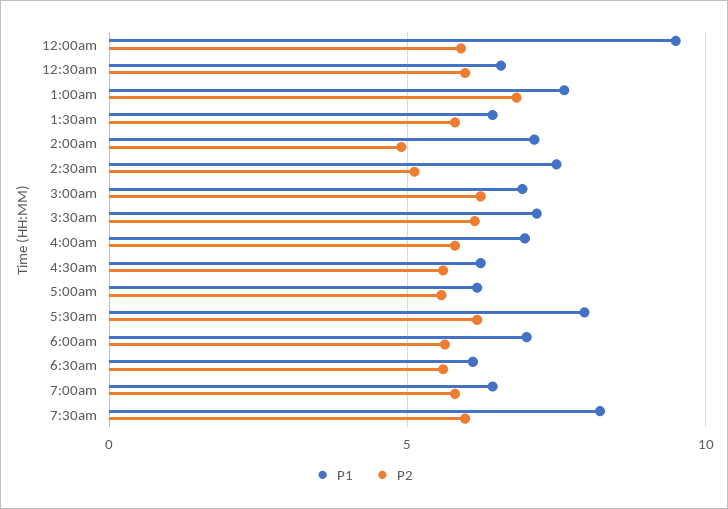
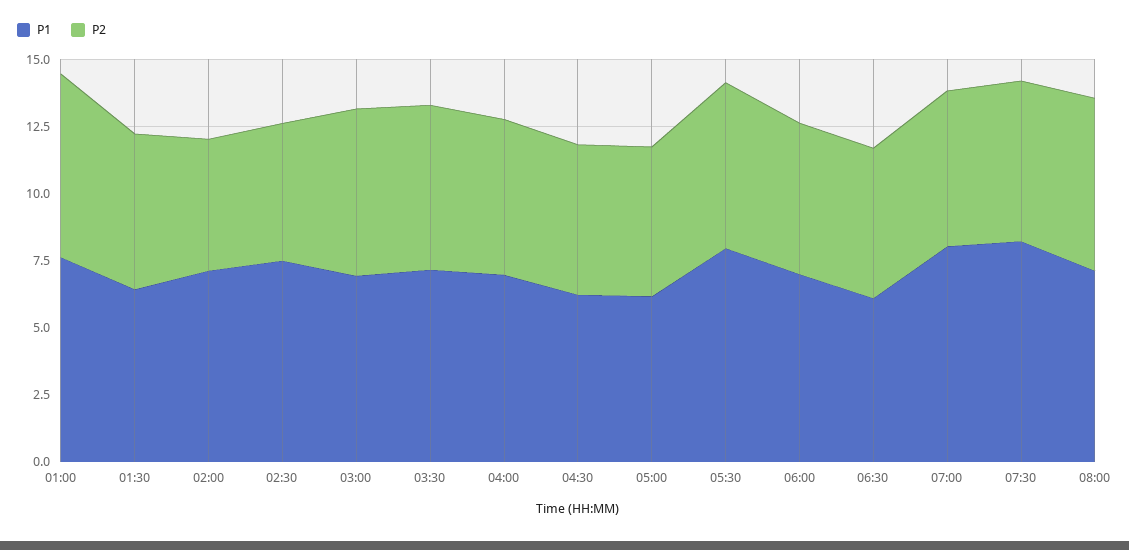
P1, 12:00am: 9.5 -> none
P2, 12:00am: 6 -> none
P1, 12:30am: 6.5 -> none
P2, 12:30am: 6 -> none
P1, 7:00am: 6.5 -> 8
P1, 08:00: none -> 7
P2, 08:00: none -> 6.5

